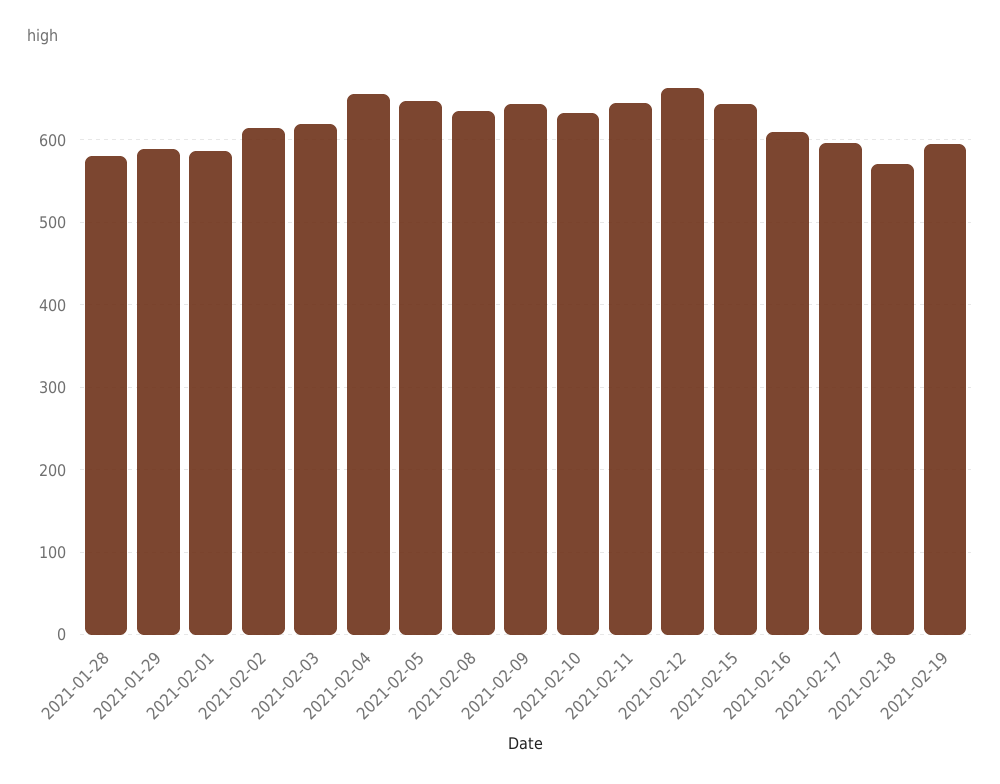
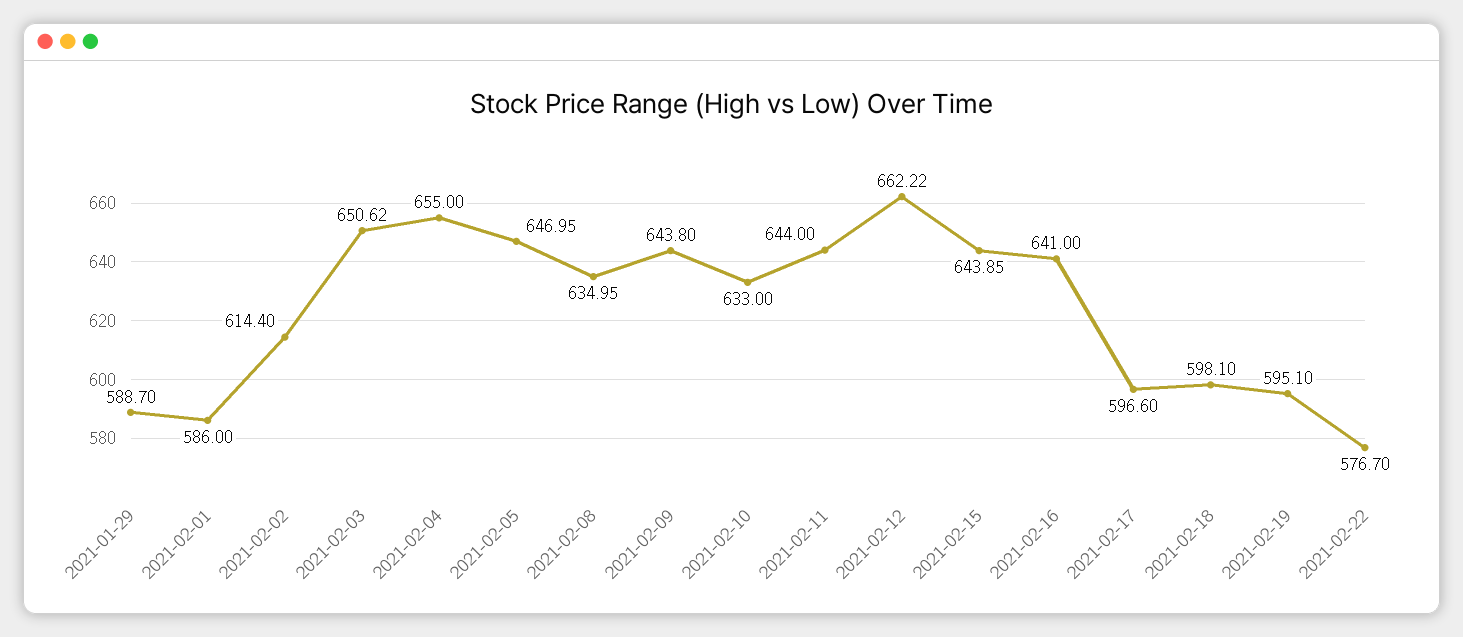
2021-01-28: 580 -> none
2021-02-03: 620 -> 650.62
2021-02-16: 610 -> 641
2021-02-18: 570 -> 598.1
2021-02-22: none -> 576.7

